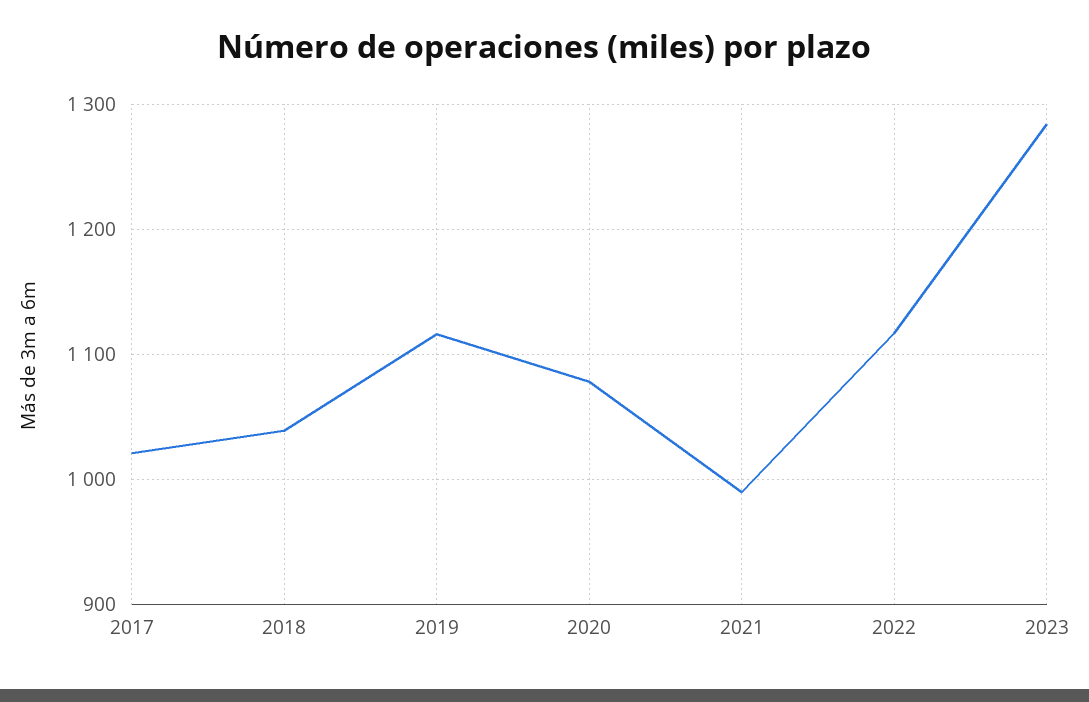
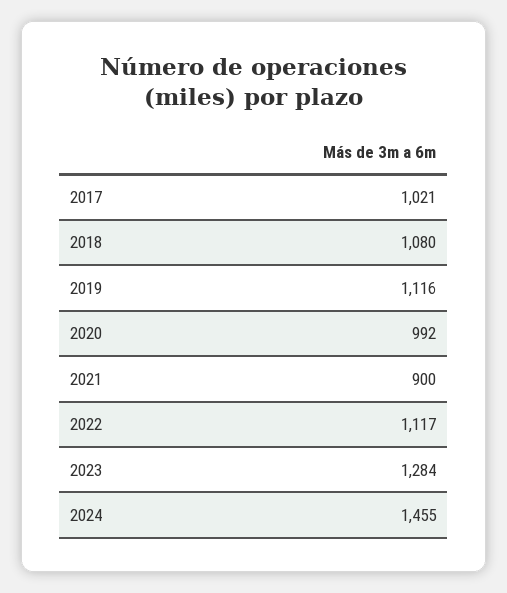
2018: 1040 -> 1080
2020: 1080 -> 992
2021: 990 -> 900
2024: none -> 1455

